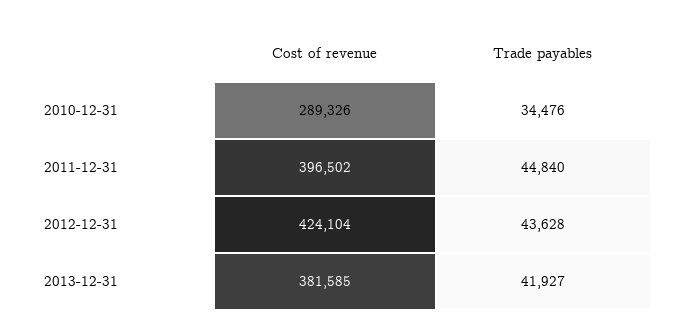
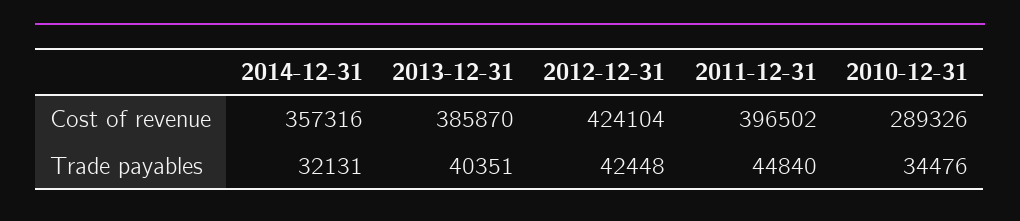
Trade payables, 2012-12-31: 43628 -> 42448
Cost of revenue, 2013-12-31: 381585 -> 385870
Trade payables, 2013-12-31: 41927 -> 40351
Cost of revenue, 2014-12-31: none -> 357316
Trade payables, 2014-12-31: none -> 32131

